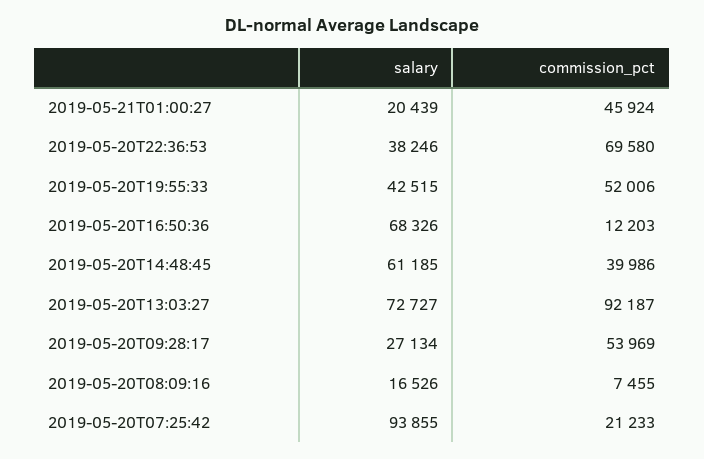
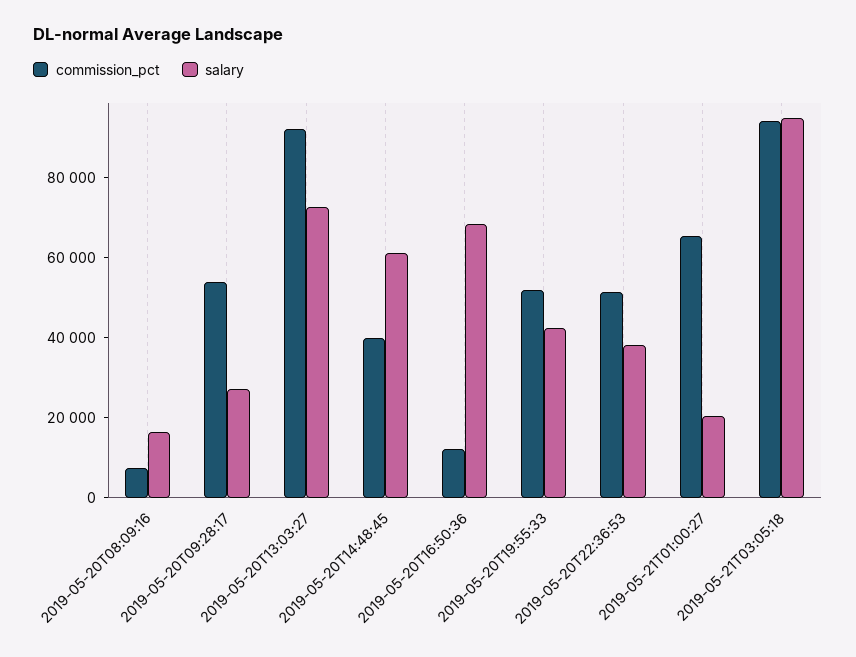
commission_pct, 2019-05-21T01:00:27: 45924 -> 65000
commission_pct, 2019-05-20T22:36:53: 69580 -> 50000
salary, 2019-05-20T07:25:42: 93855 -> none
commission_pct, 2019-05-20T07:25:42: 21233 -> none
commission_pct, 2019-05-21T03:05:18: none -> 95000
salary, 2019-05-21T03:05:18: none -> 95000

